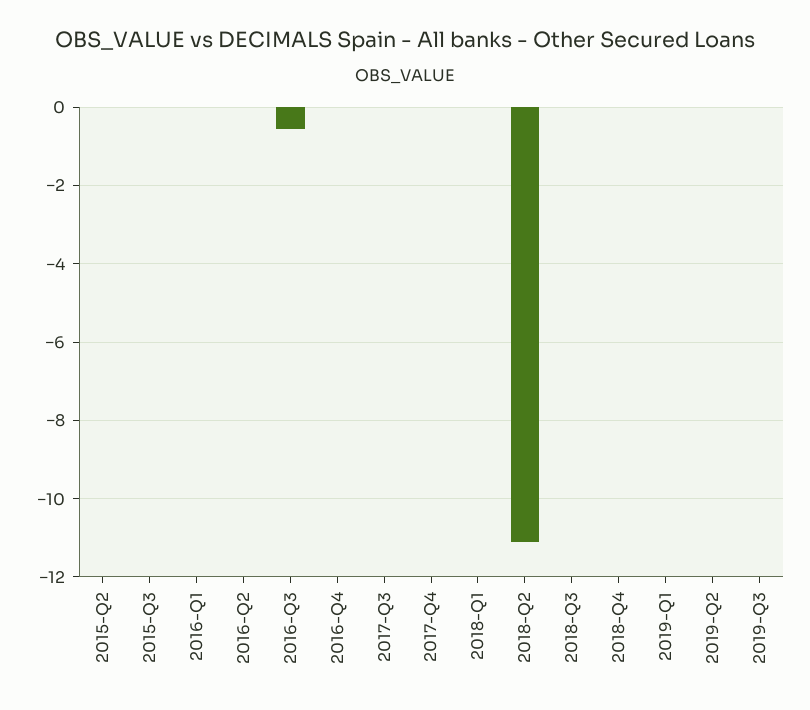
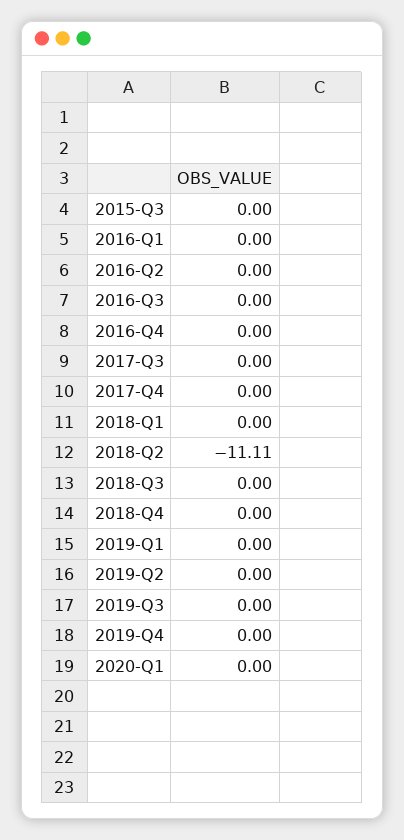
2015-Q2: 0 -> none
2016-Q3: -0.6 -> 0
2019-Q4: none -> 0
2020-Q1: none -> 0

